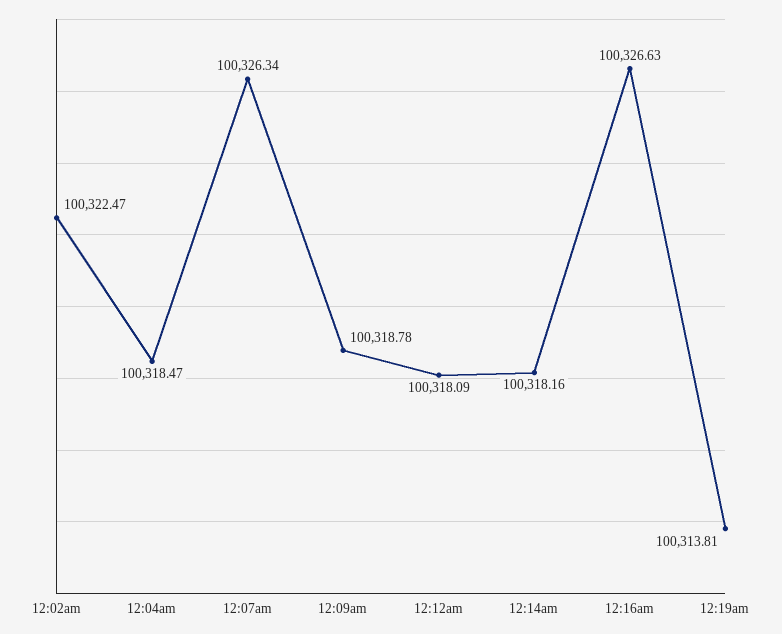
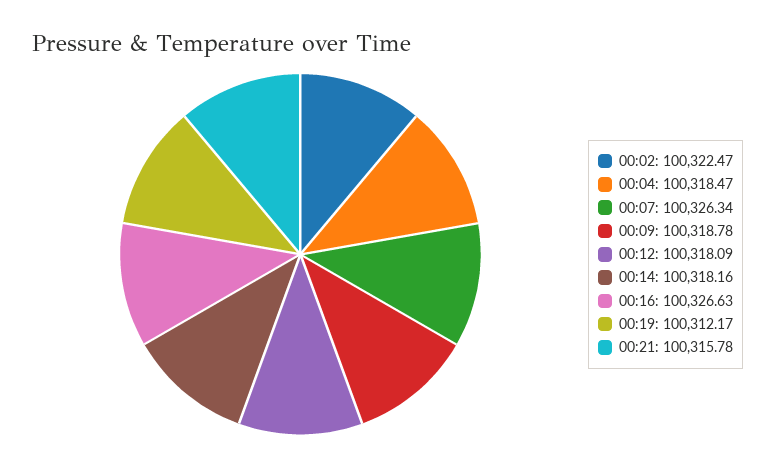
12:19am: 100313.81 -> 100312.17
00:21: none -> 100315.78

